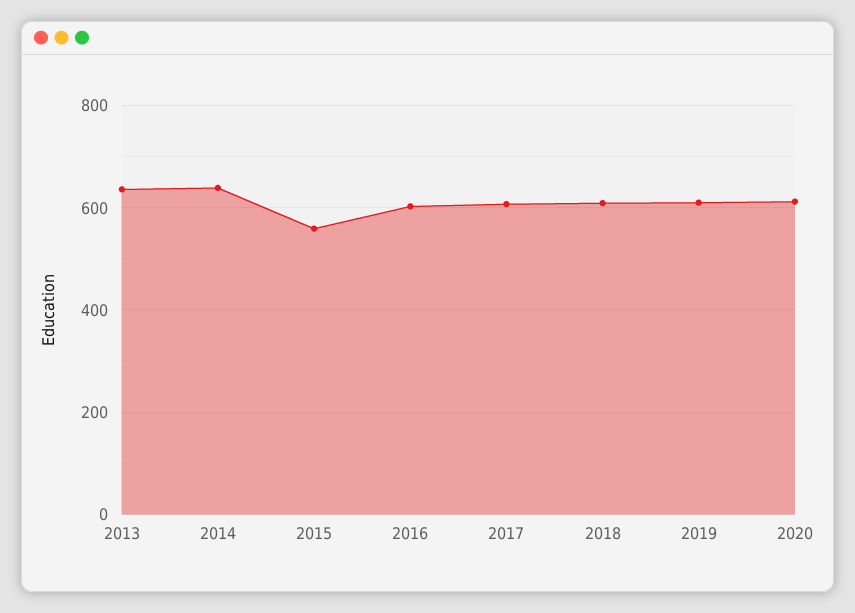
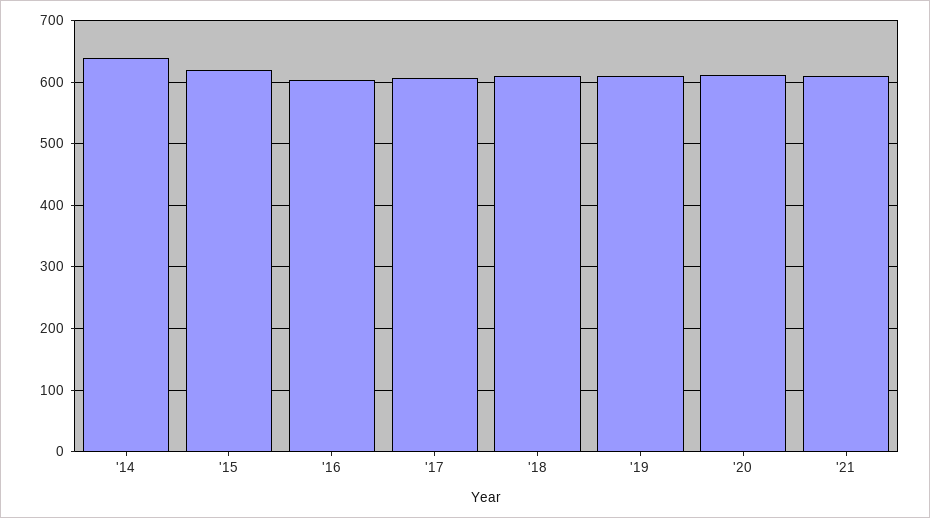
2013: 640 -> none
2015: 560 -> 620
'21: none -> 610

